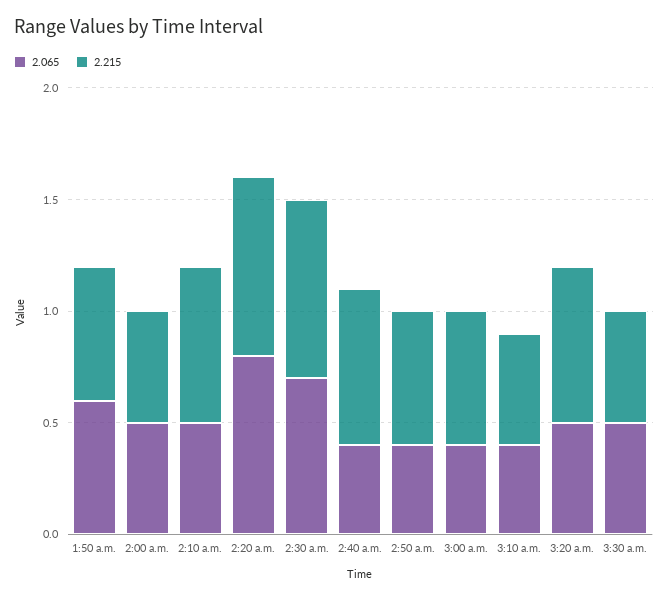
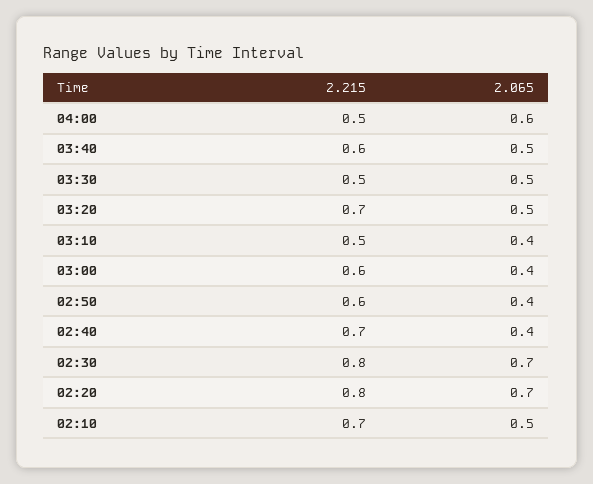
2.065, 1:50 a.m.: 0.6 -> none
2.215, 1:50 a.m.: 0.6 -> none
2.065, 2:00 a.m.: 0.5 -> none
2.215, 2:00 a.m.: 0.5 -> none
2.065, 2:20 a.m.: 0.8 -> 0.7
2.215, 04:00: none -> 0.5
2.065, 04:00: none -> 0.6
2.215, 03:40: none -> 0.6
2.065, 03:40: none -> 0.5

